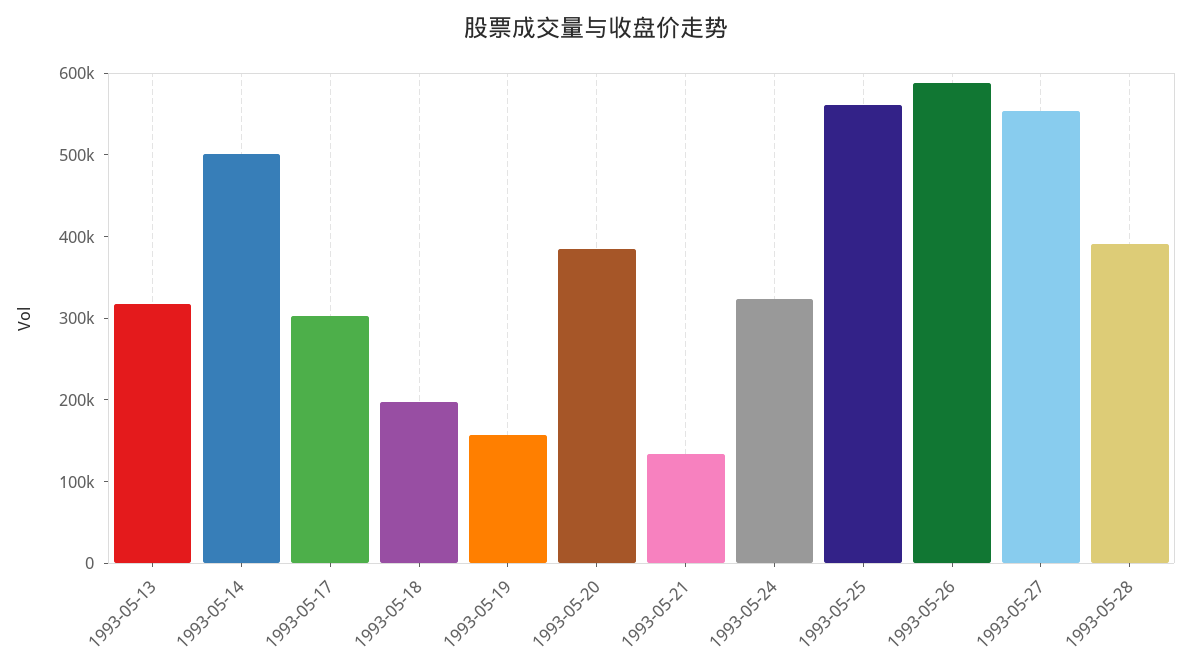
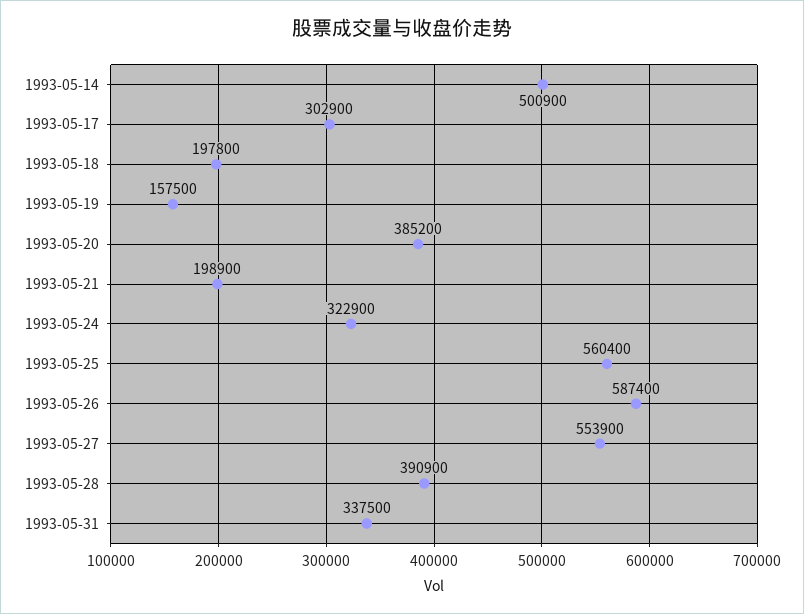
1993-05-13: 320000 -> none
1993-05-21: 140000 -> 198900
1993-05-31: none -> 337500

